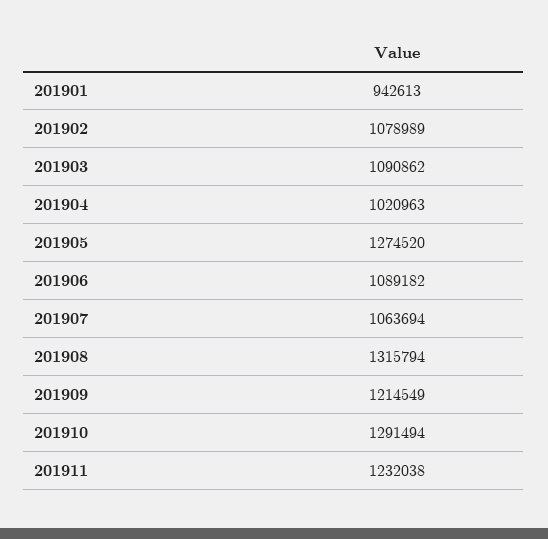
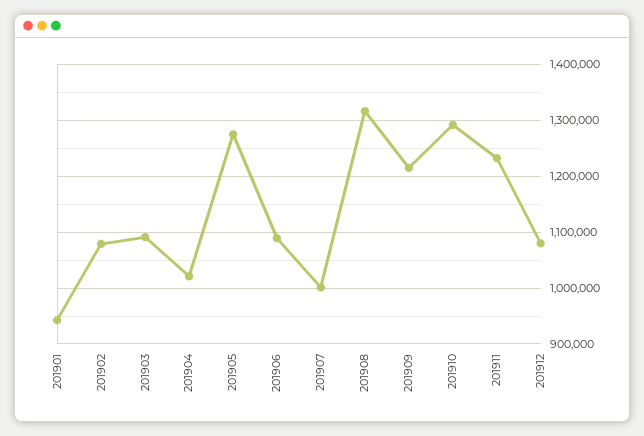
201907: 1063694 -> 1000000
201912: none -> 1080000

